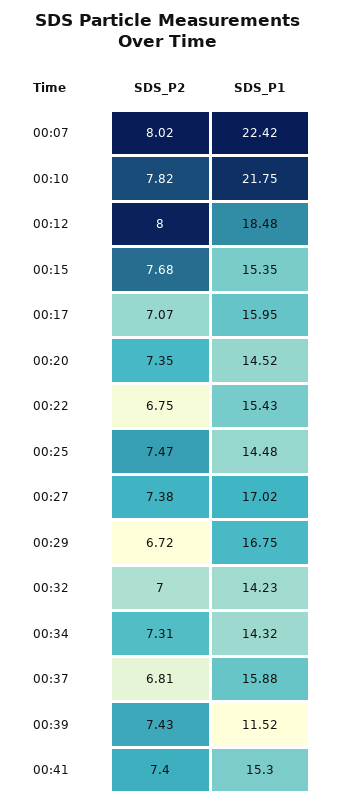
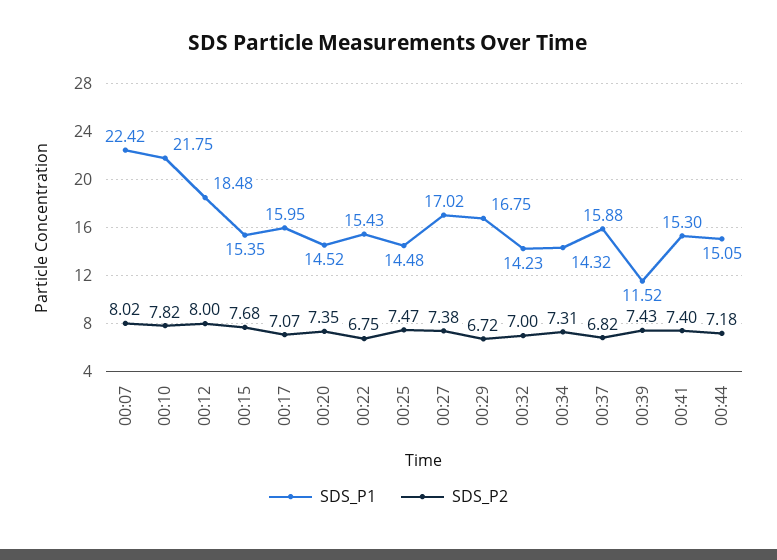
SDS_P2, 00:37: 6.81 -> 6.82
SDS_P1, 00:44: none -> 15.05
SDS_P2, 00:44: none -> 7.18

